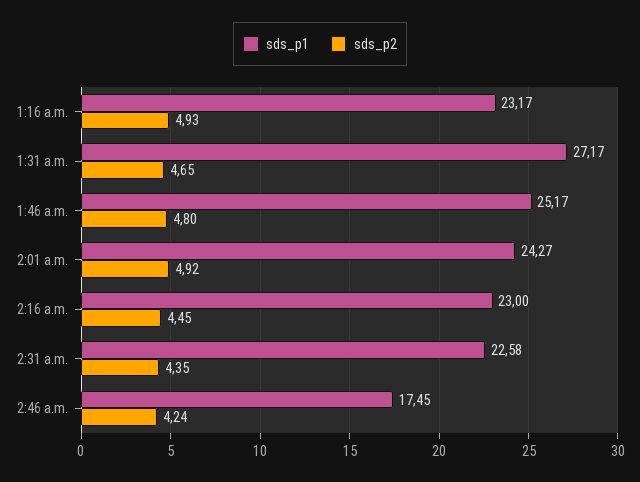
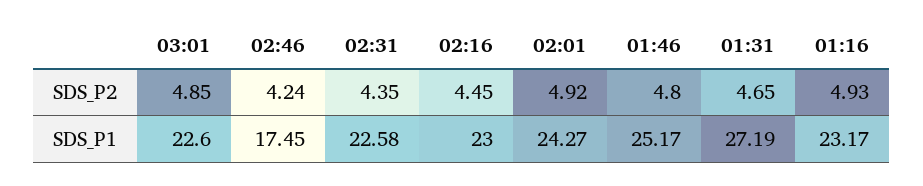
sds_p1, 1:31 a.m.: 27.17 -> 27.19
sds_p2, 03:01: none -> 4.85
sds_p1, 03:01: none -> 22.6

